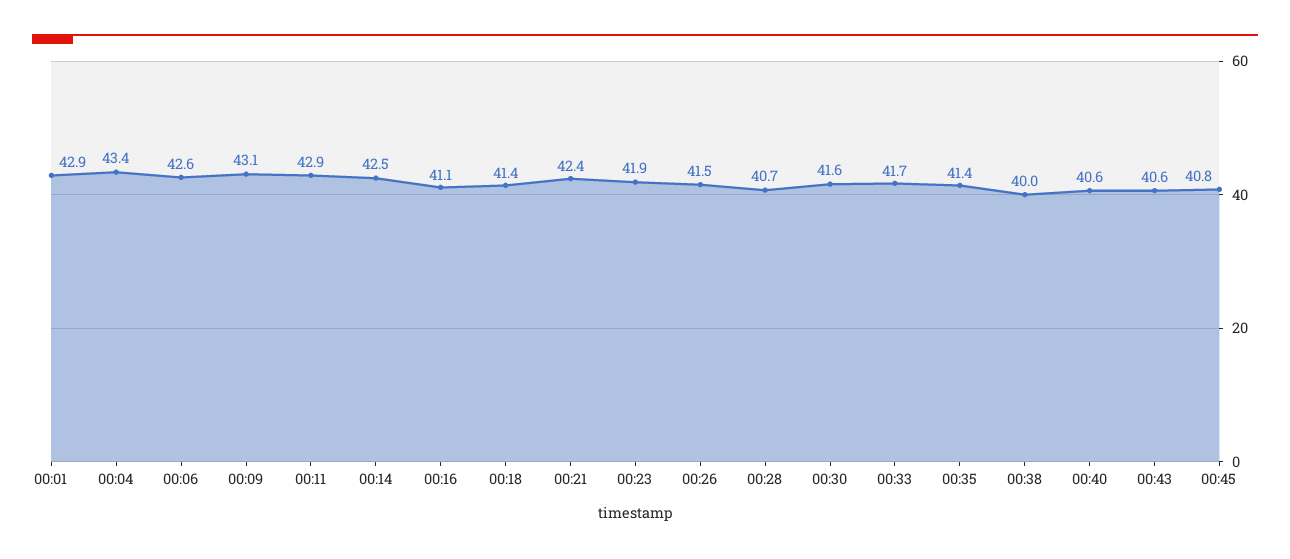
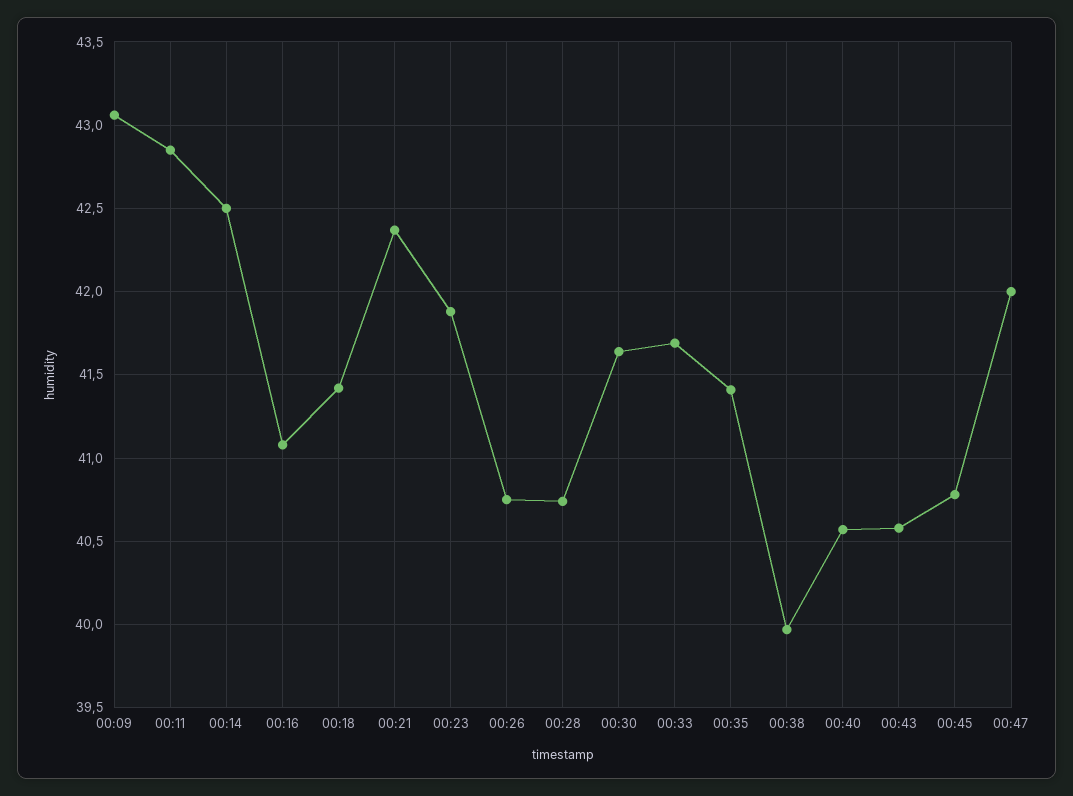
00:01: 42.9 -> none
00:04: 43.4 -> none
00:06: 42.6 -> none
00:26: 41.5 -> 40.75
00:47: none -> 42

